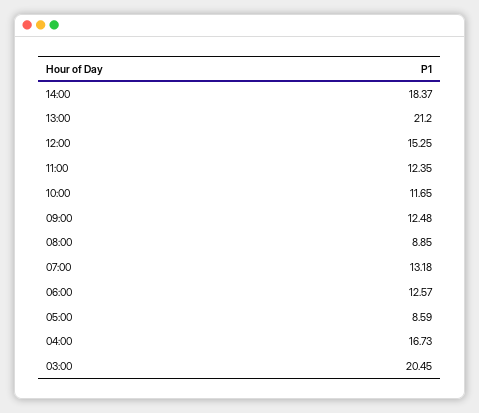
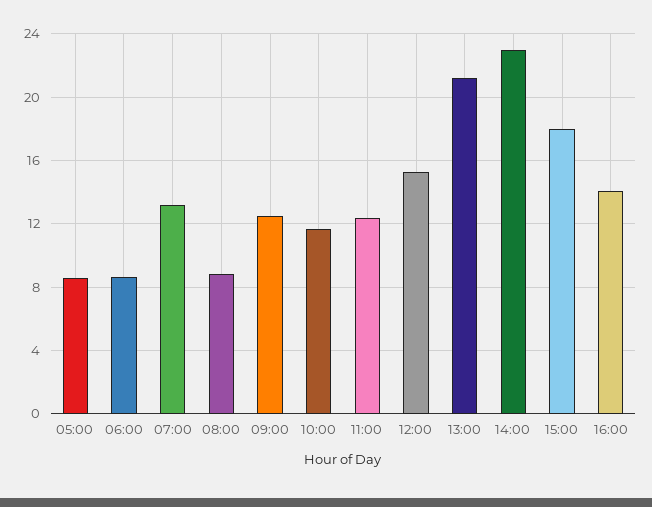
14:00: 18.37 -> 23
06:00: 12.57 -> 8.5
04:00: 16.73 -> none
03:00: 20.45 -> none
15:00: none -> 18
16:00: none -> 14

